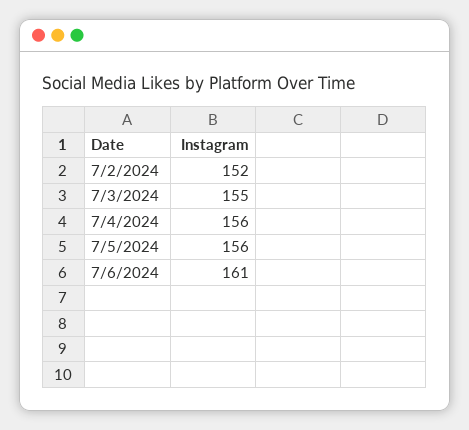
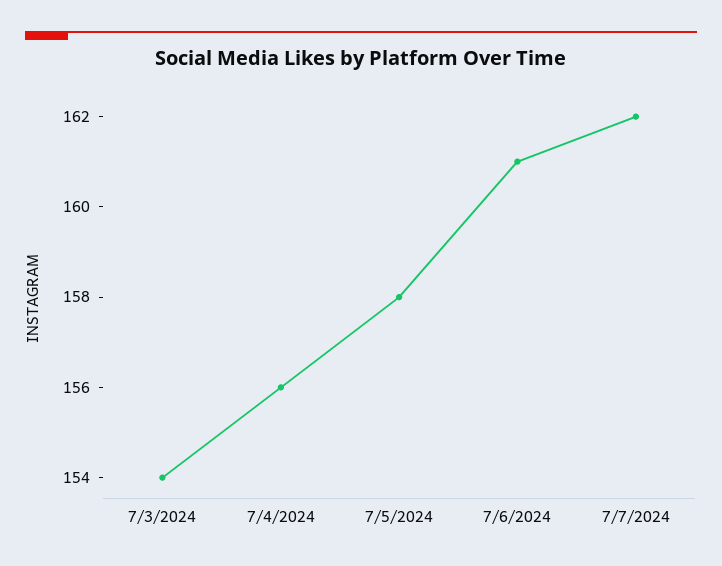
7/2/2024: 152 -> none
7/3/2024: 155 -> 154
7/5/2024: 156 -> 158
7/7/2024: none -> 162

